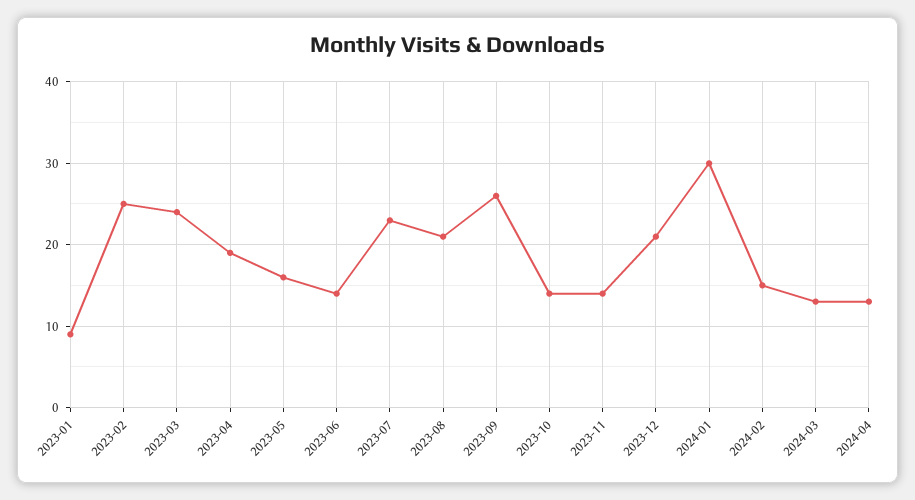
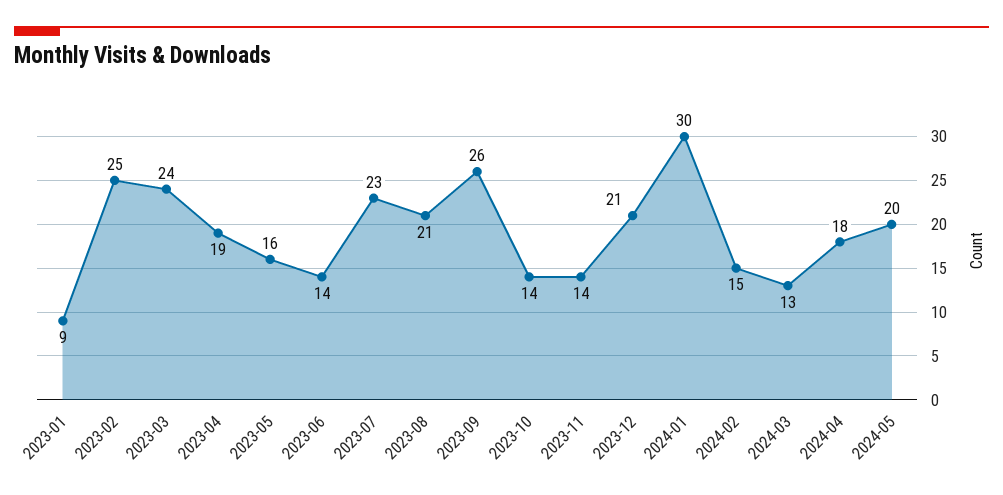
2024-04: 13 -> 18
2024-05: none -> 20

